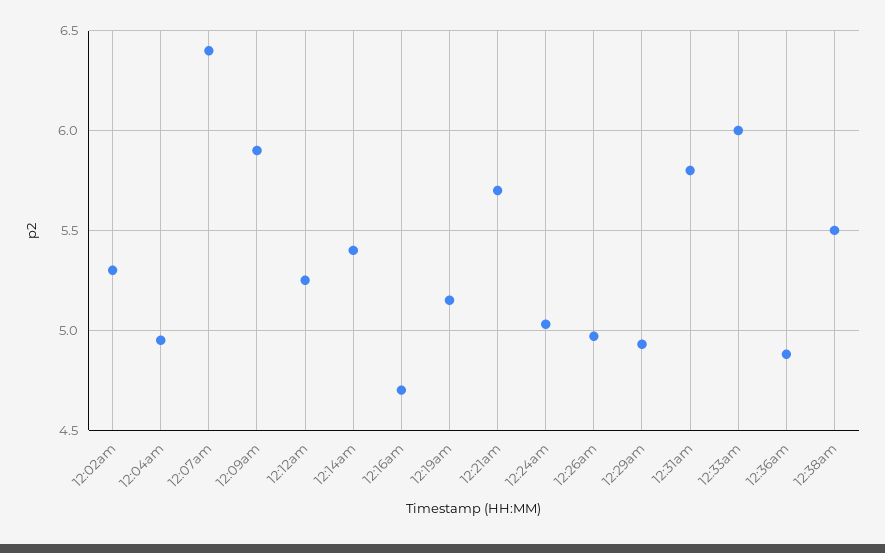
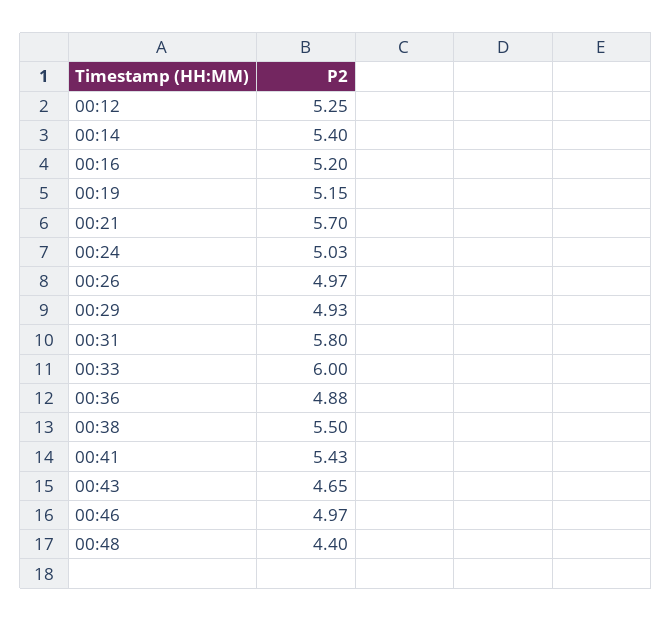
12:02am: 5.3 -> none
12:04am: 4.95 -> none
12:07am: 6.4 -> none
12:09am: 5.9 -> none
12:16am: 4.7 -> 5.2
00:41: none -> 5.43
00:43: none -> 4.65
00:46: none -> 4.97
00:48: none -> 4.4

